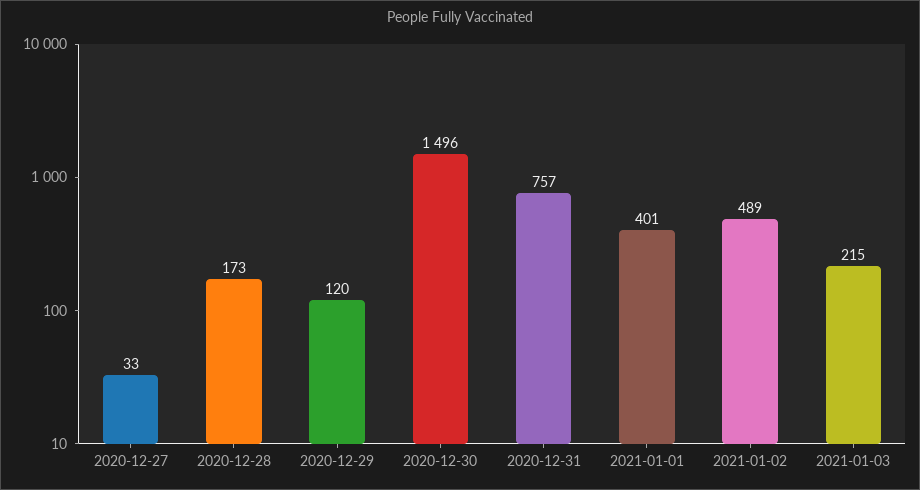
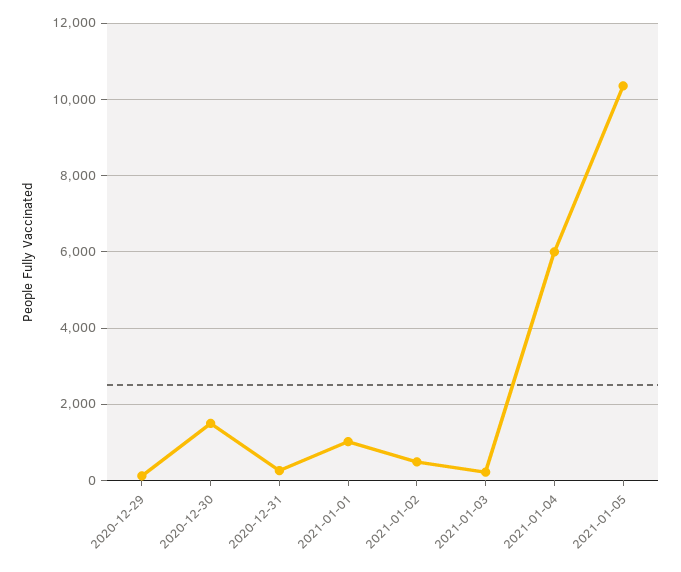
2020-12-27: 33 -> none
2020-12-28: 173 -> none
2020-12-31: 757 -> 200
2021-01-01: 401 -> 1000
2021-01-04: none -> 6000
2021-01-05: none -> 10400

